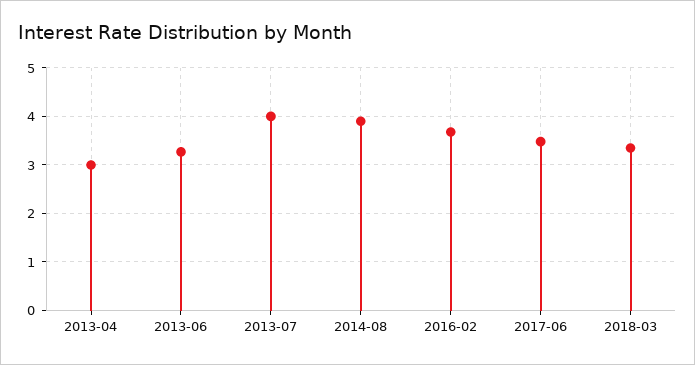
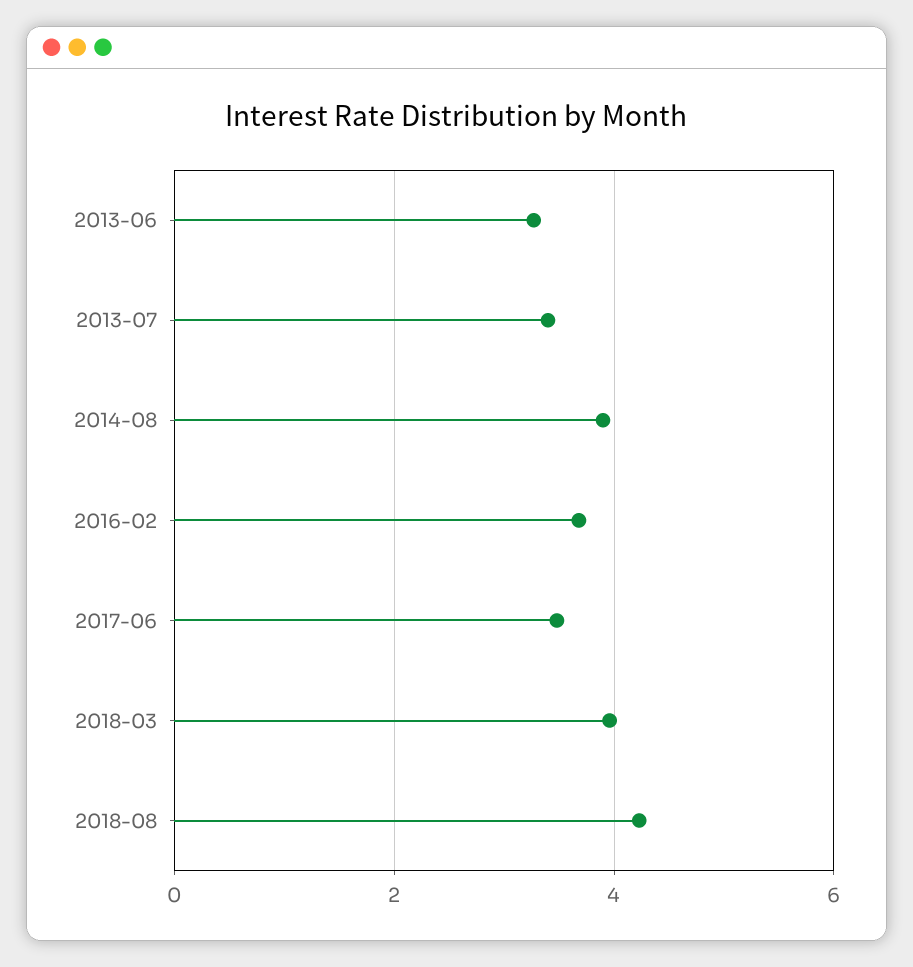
2013-04: 3 -> none
2013-07: 4 -> 3.4
2018-03: 3.4 -> 4
2018-08: none -> 4.2

